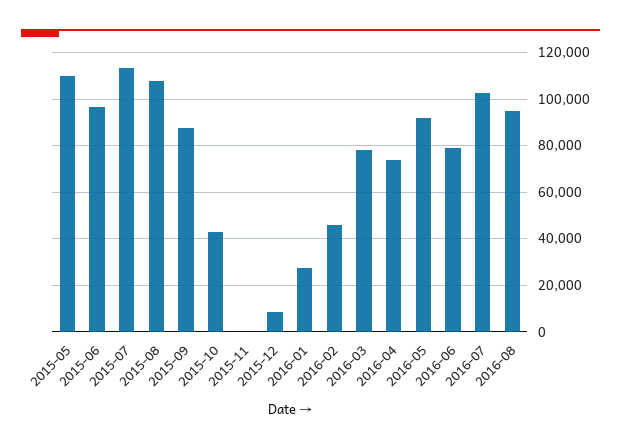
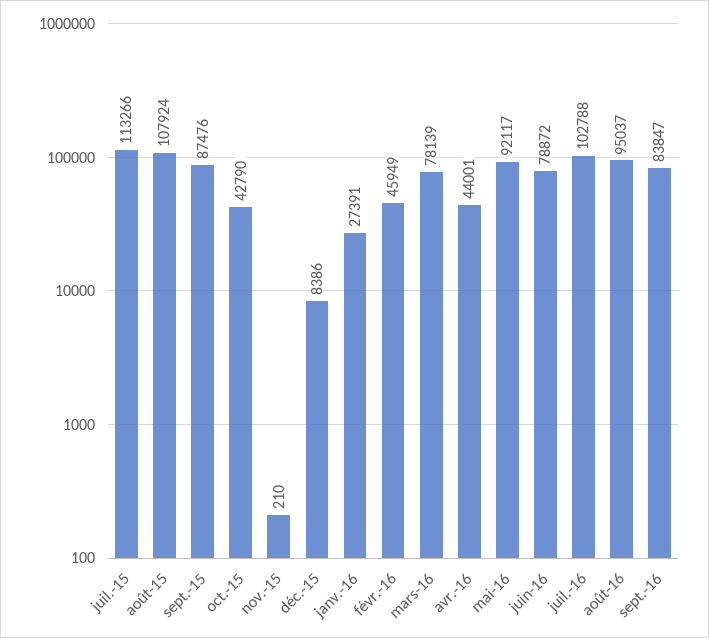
2015-05: 110000 -> none
2015-06: 95000 -> none
2016-04: 75000 -> 44001
sept.-16: none -> 83847

